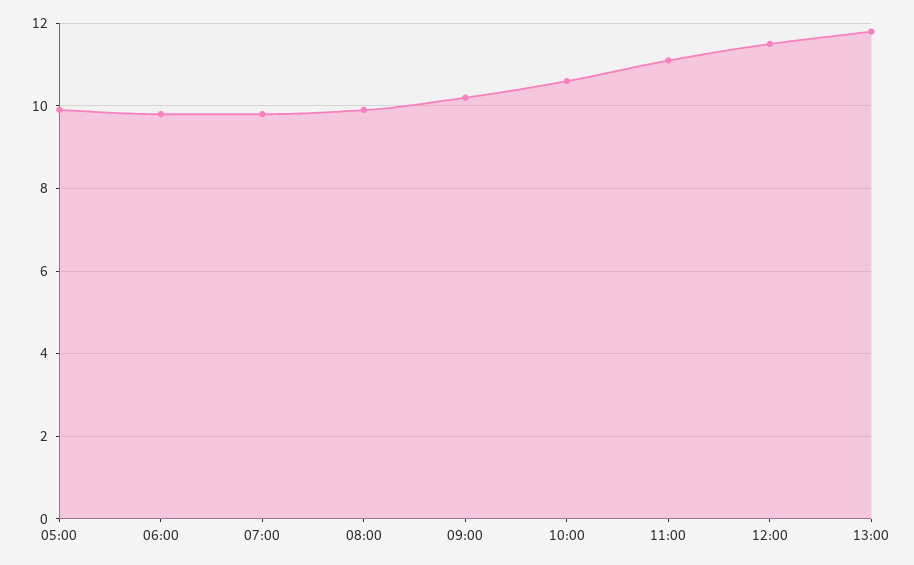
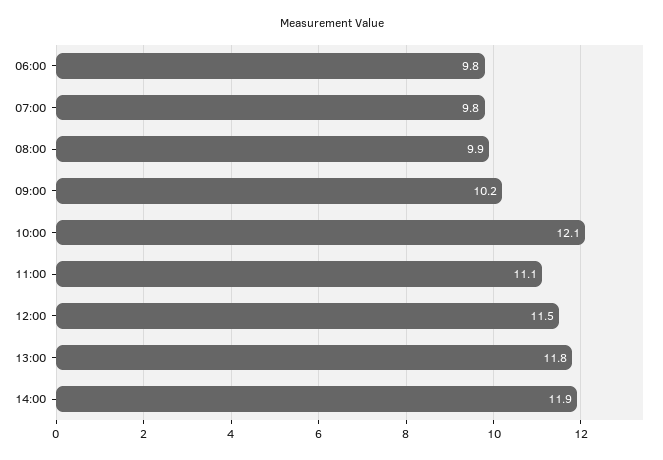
05:00: 10 -> none
10:00: 10.5 -> 12.1
14:00: none -> 11.9

